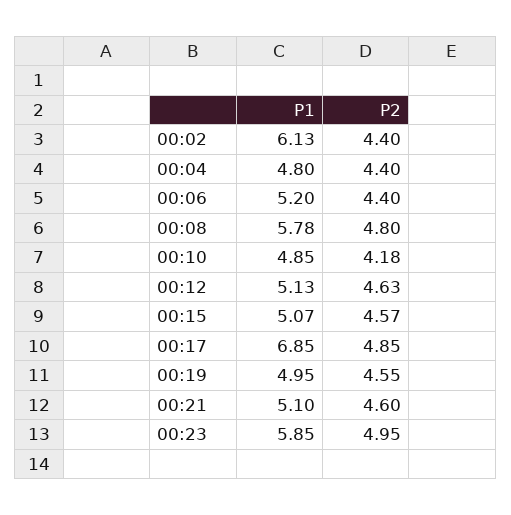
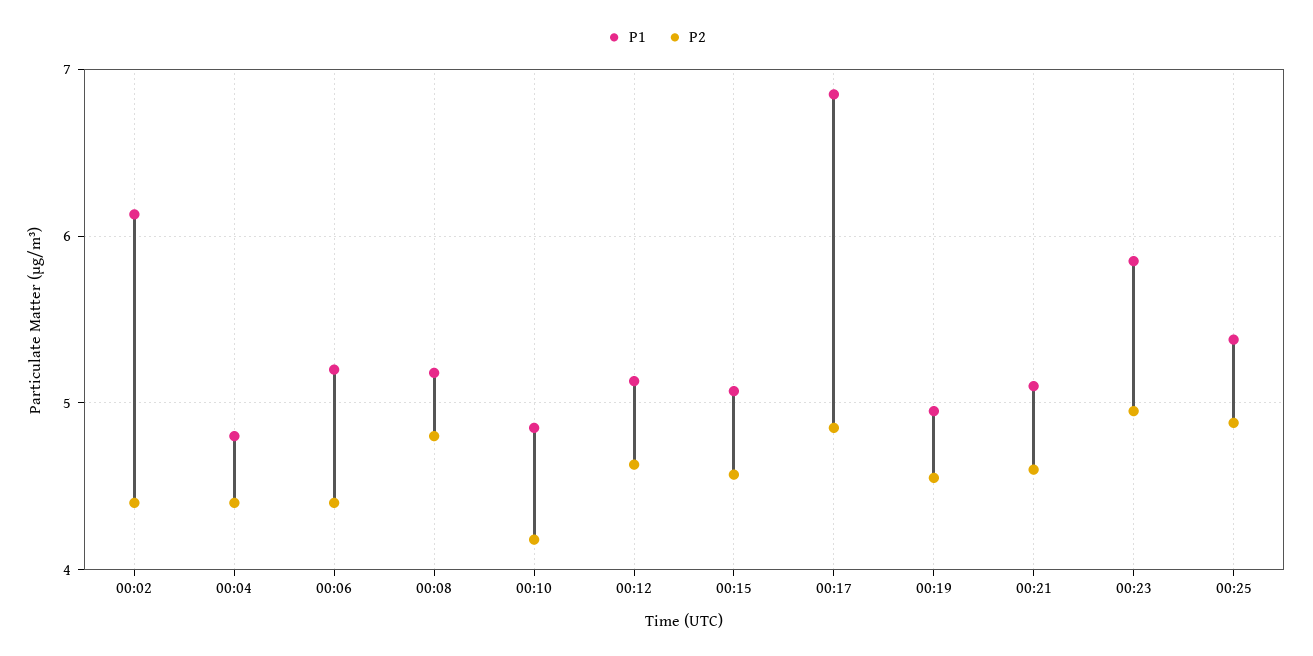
P1, 00:08: 5.78 -> 5.2
P1, 00:25: none -> 5.4
P2, 00:25: none -> 4.9

